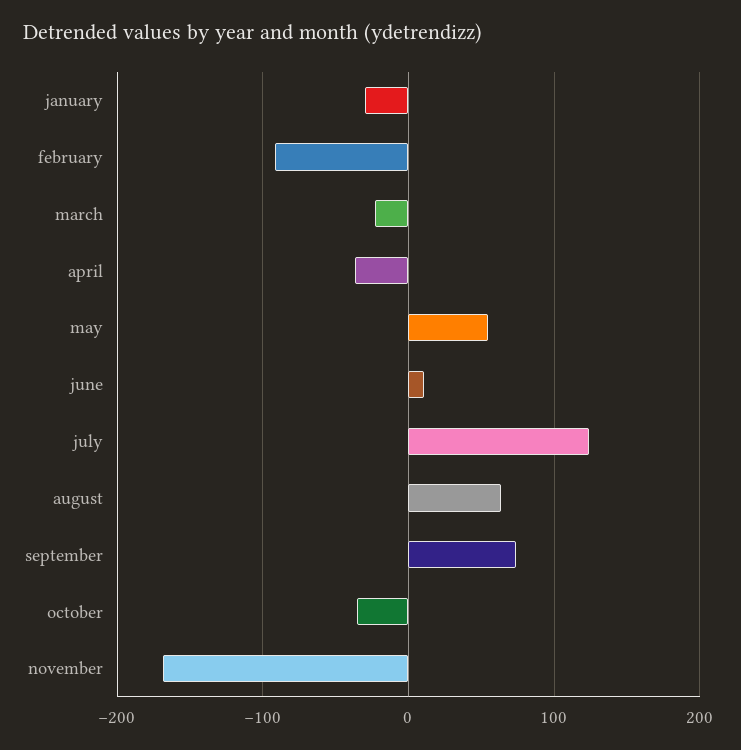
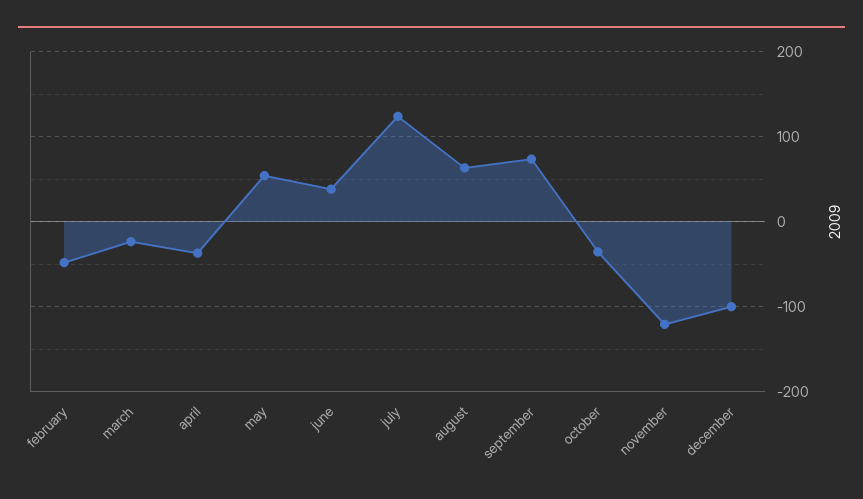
january: -30 -> none
february: -90 -> -50
june: 10 -> 40
november: -170 -> -120
december: none -> -100

